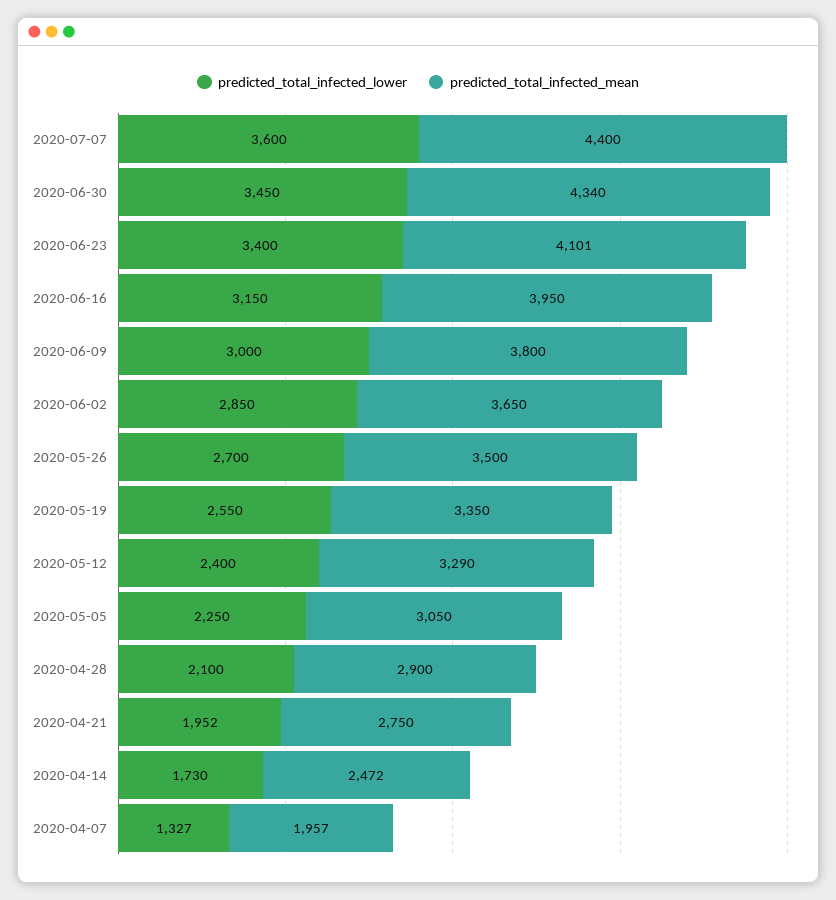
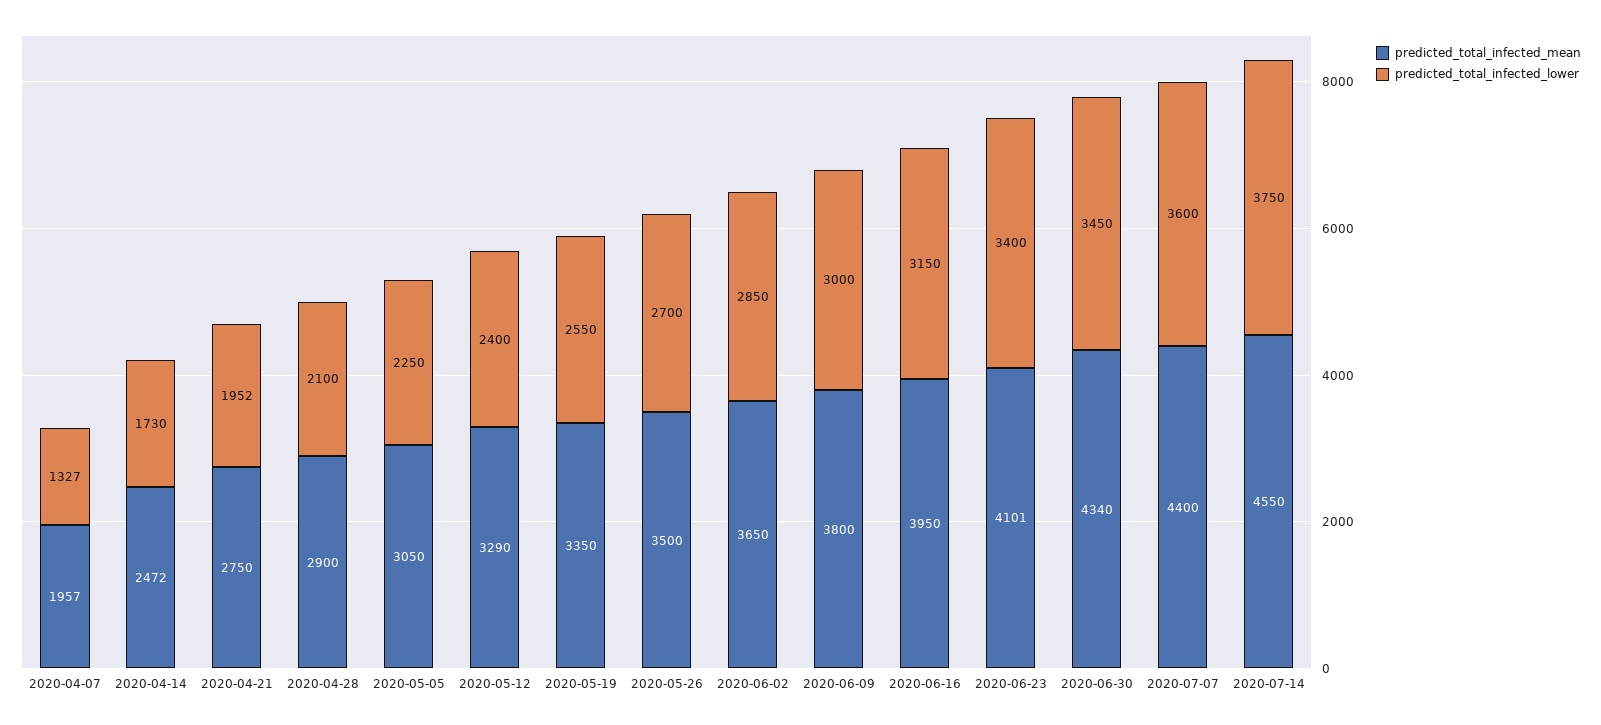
predicted_total_infected_mean, 2020-07-14: none -> 4550
predicted_total_infected_lower, 2020-07-14: none -> 3750

